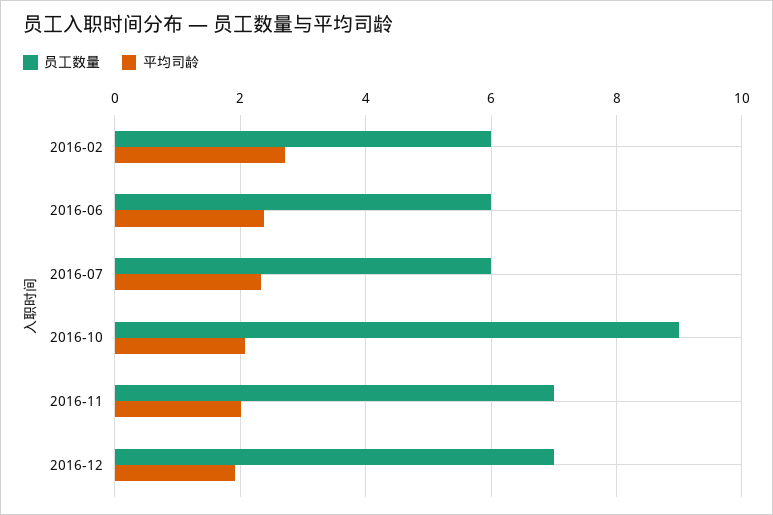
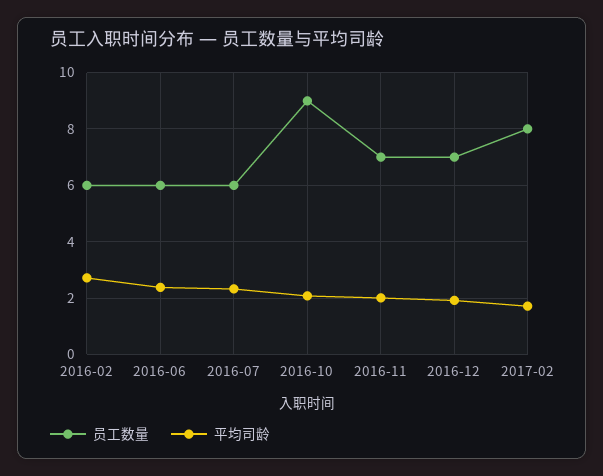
员工数量, 2017-02: none -> 8
平均司龄, 2017-02: none -> 1.75

